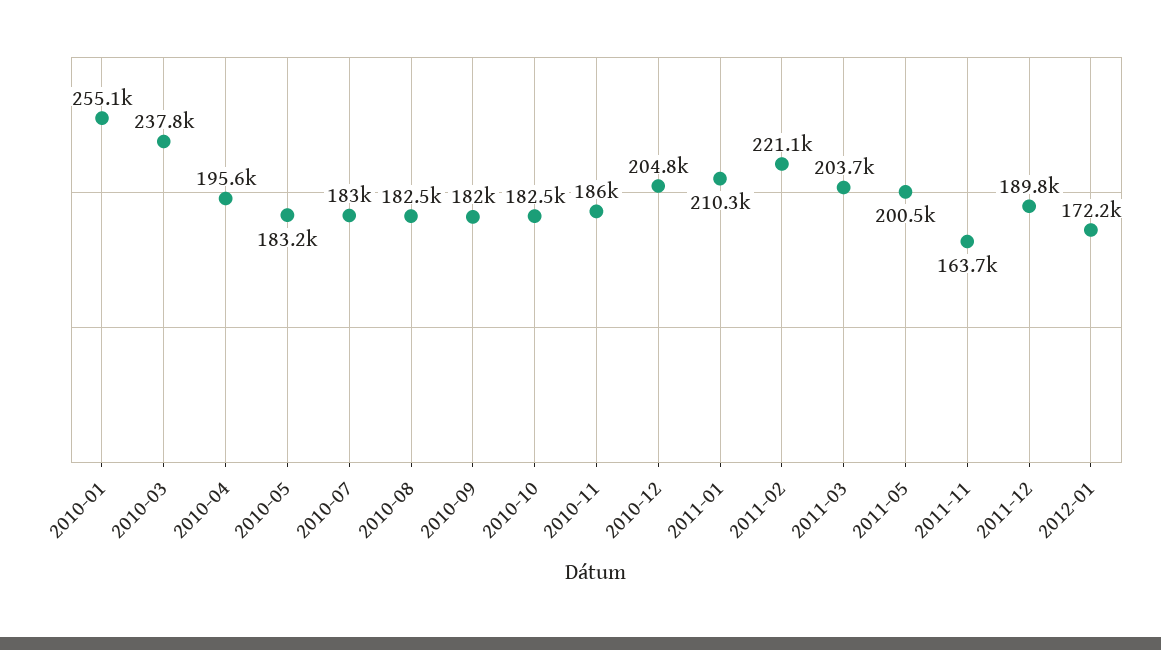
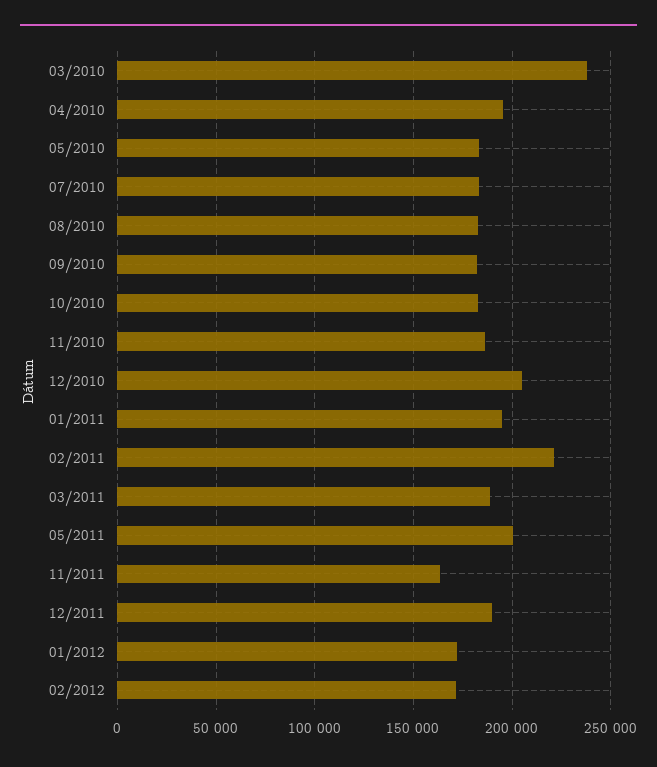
2010-01: 255100 -> none
2011-01: 210300 -> 195000
2011-03: 203700 -> 190000
02/2012: none -> 170000

